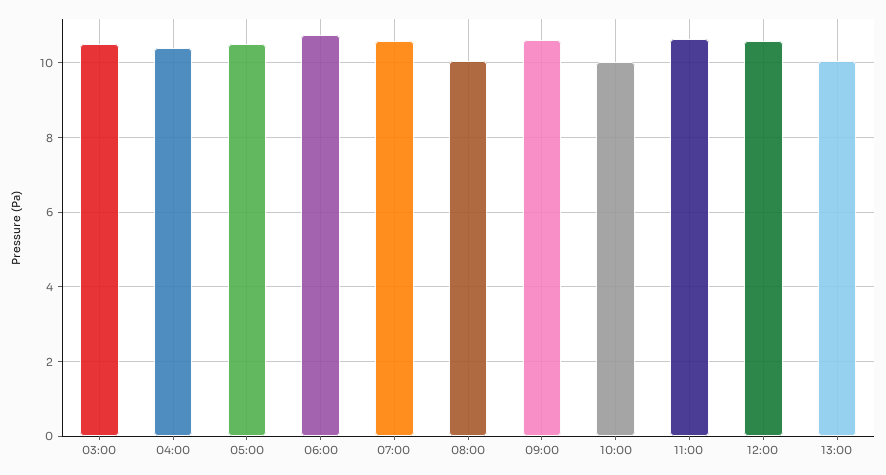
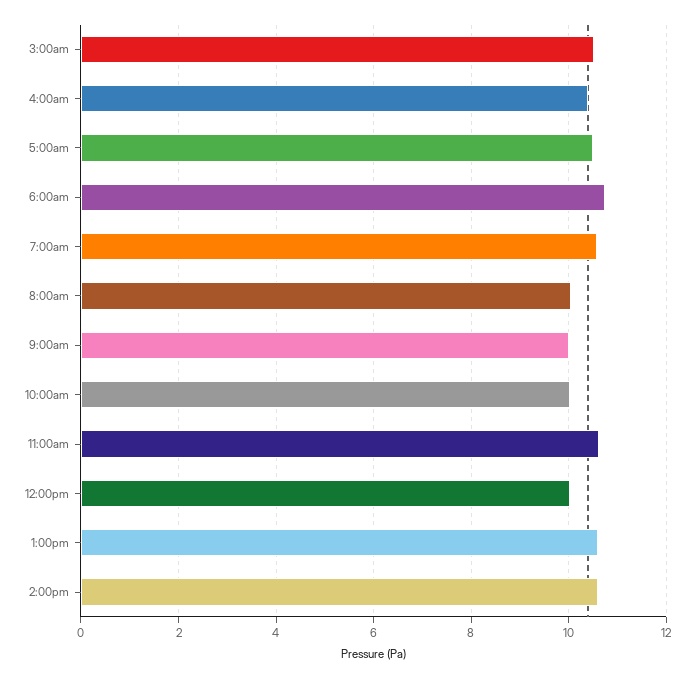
09:00: 10.6 -> 10
12:00: 10.6 -> 10
13:00: 10 -> 10.6
2:00pm: none -> 10.6

